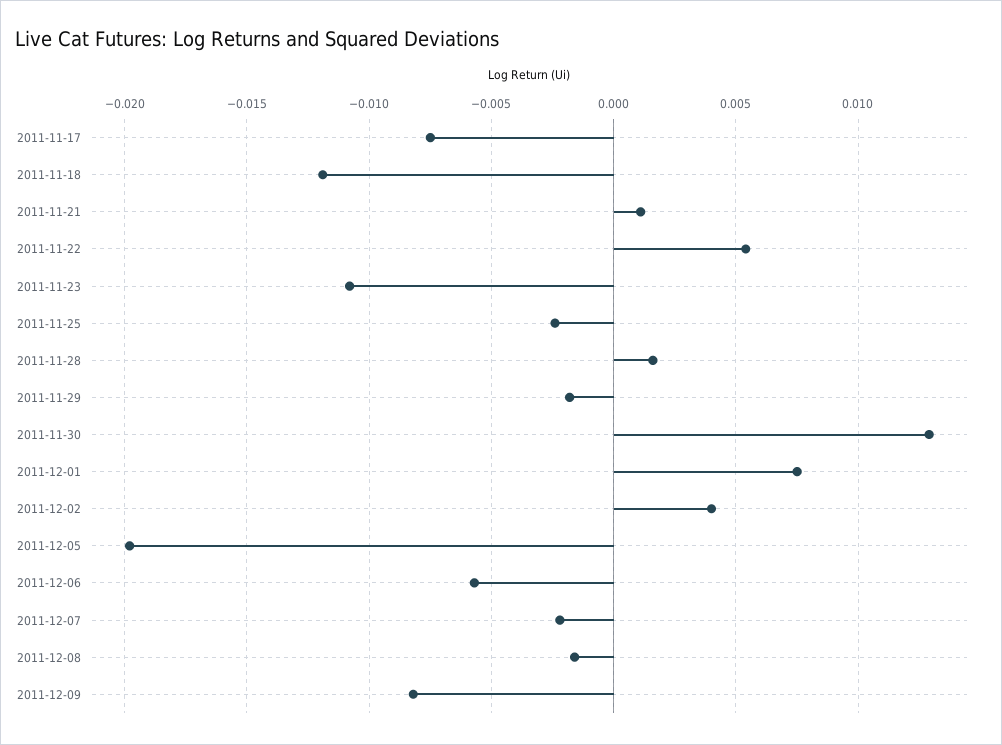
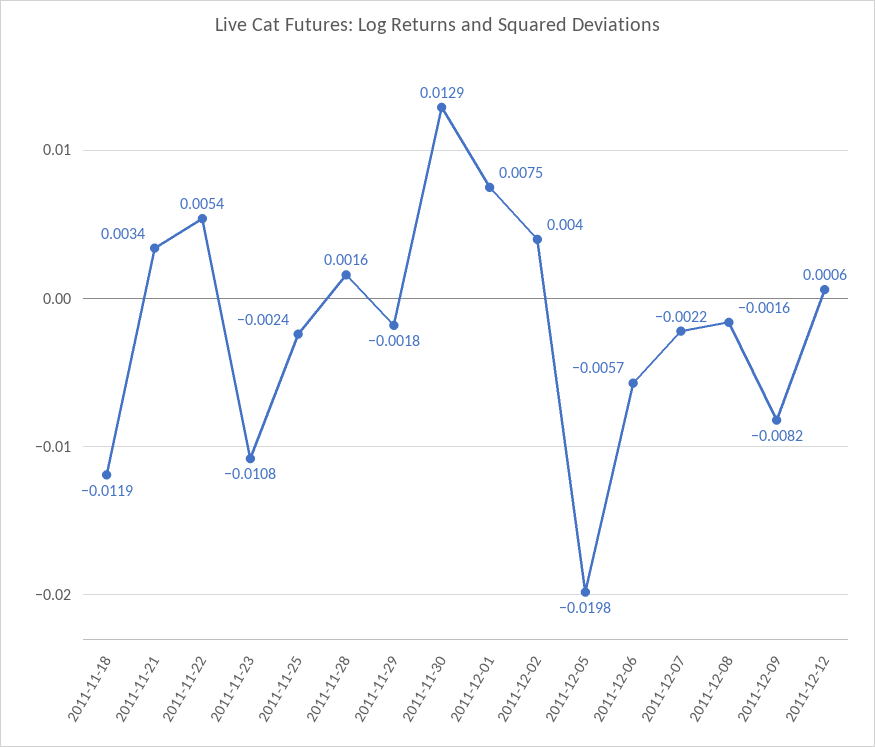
2011-11-17: -0.0075 -> none
2011-11-21: 0.001 -> 0.0034
2011-12-12: none -> 0.0006

